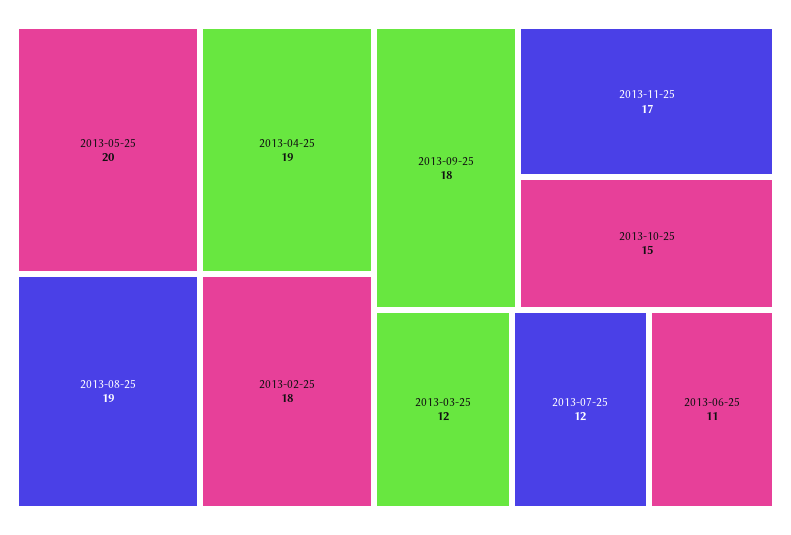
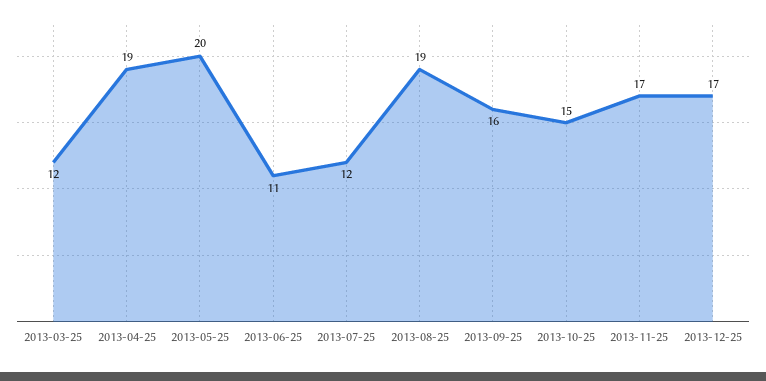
2013-02-25: 18 -> none
2013-09-25: 18 -> 16
2013-12-25: none -> 17

